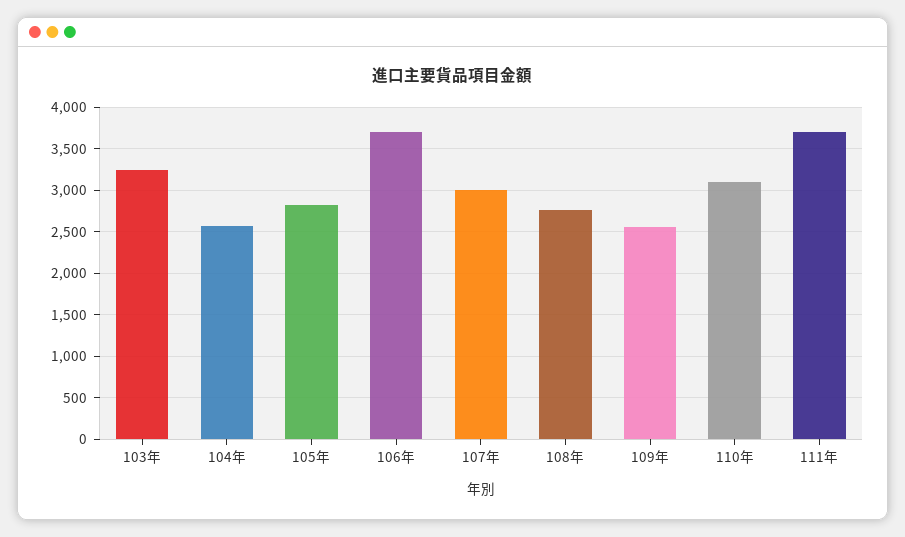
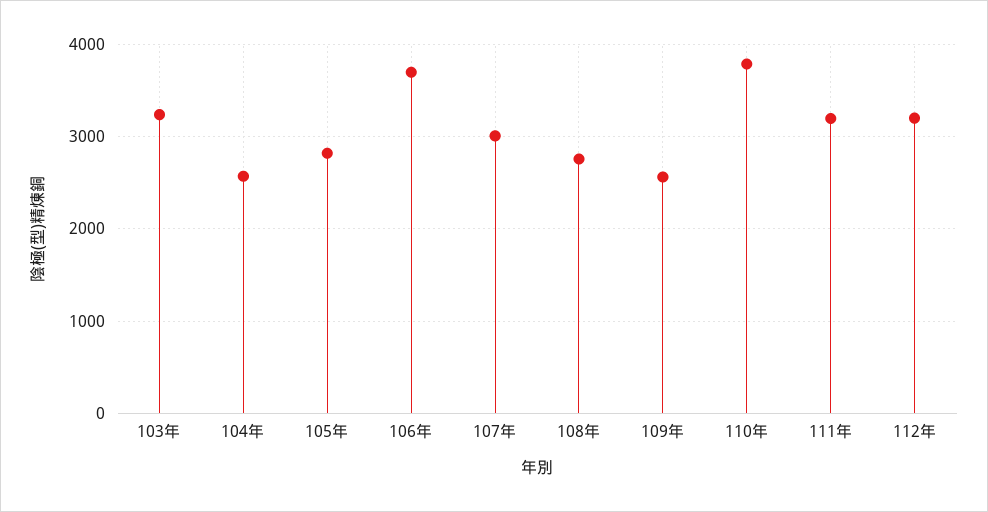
110年: 3100 -> 3800
111年: 3700 -> 3200
112年: none -> 3200

